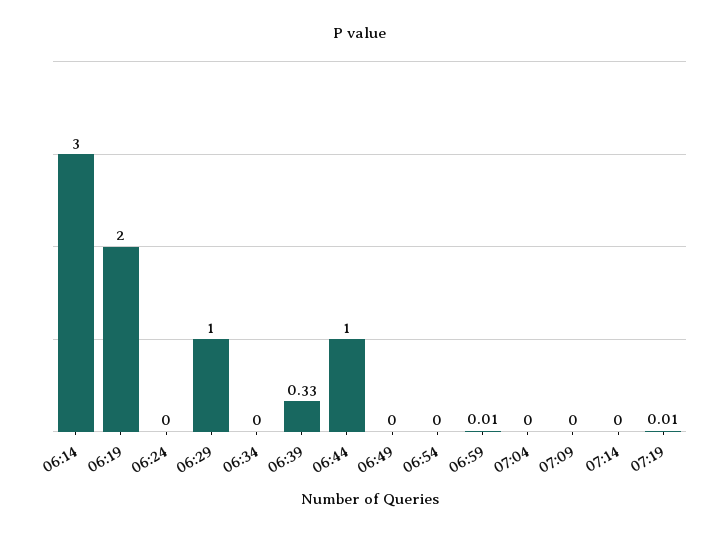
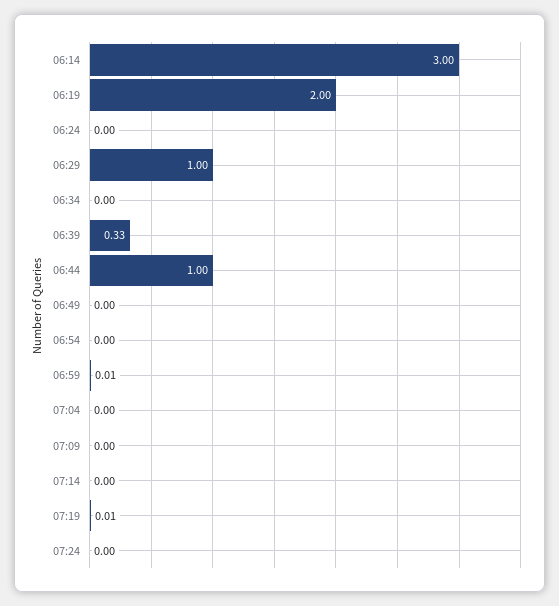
07:24: none -> 0

